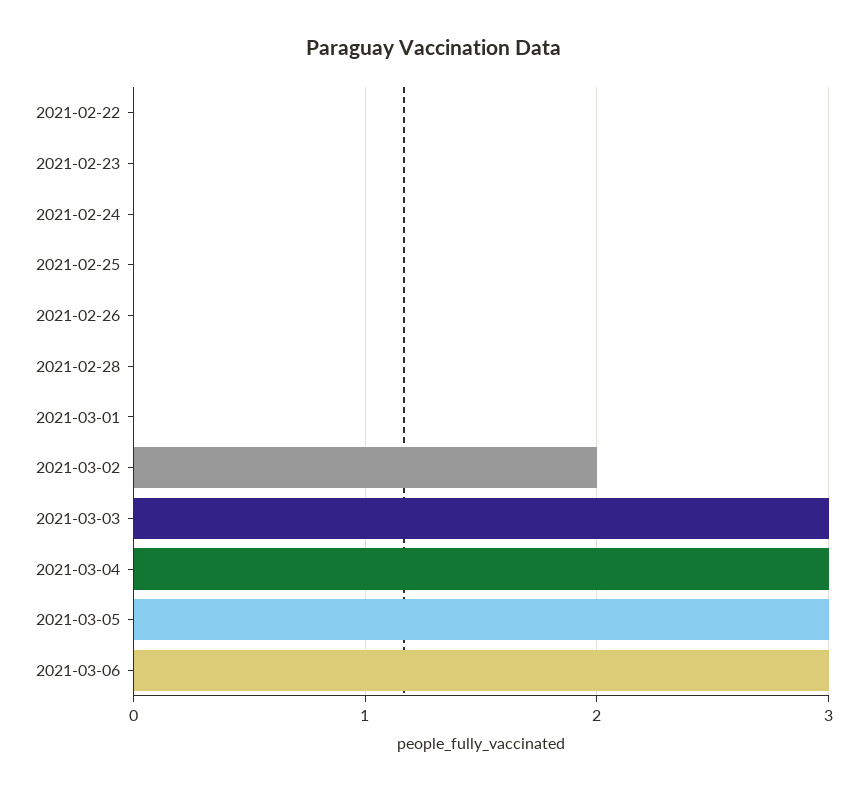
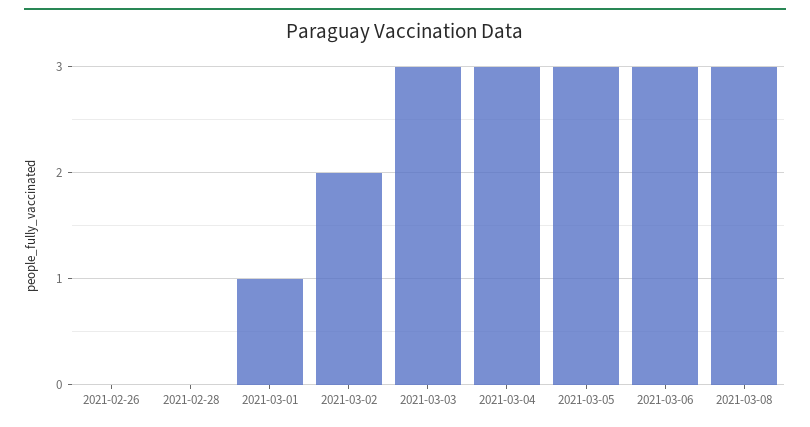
2021-02-22: 0 -> none
2021-02-23: 0 -> none
2021-02-24: 0 -> none
2021-02-25: 0 -> none
2021-03-01: 0 -> 1
2021-03-08: none -> 3

